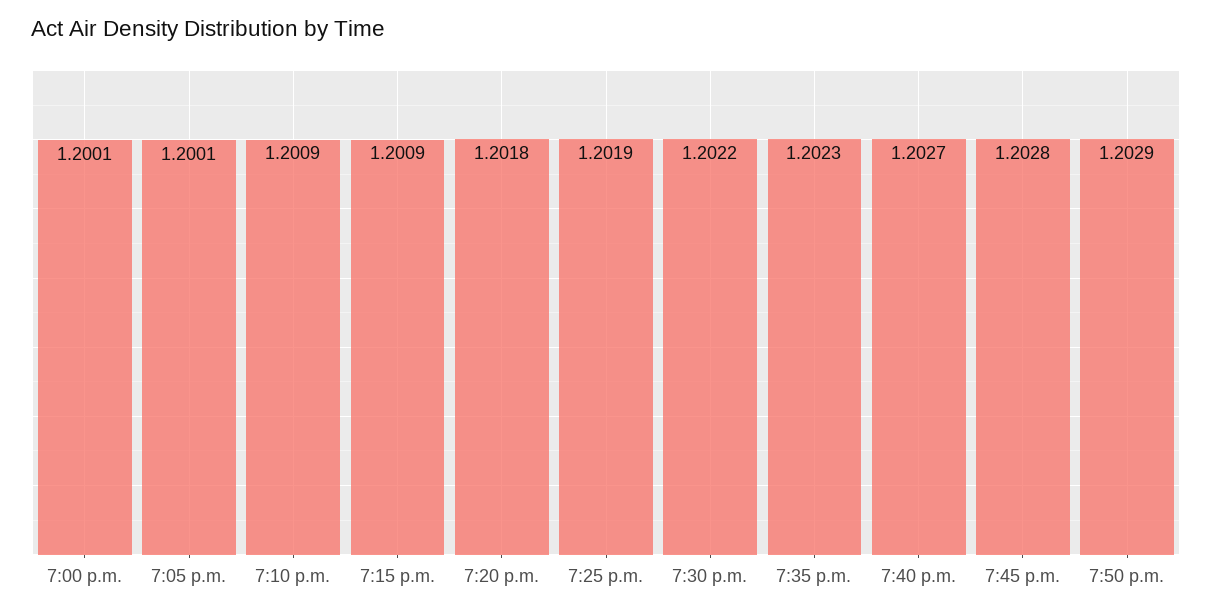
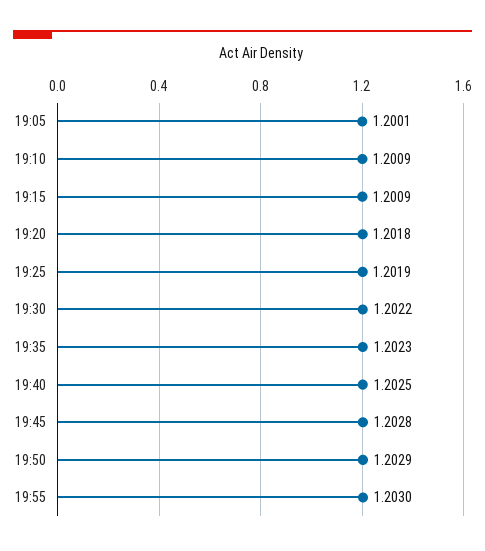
7:00 p.m.: 1.2001 -> none
7:40 p.m.: 1.2027 -> 1.2025
19:55: none -> 1.203

